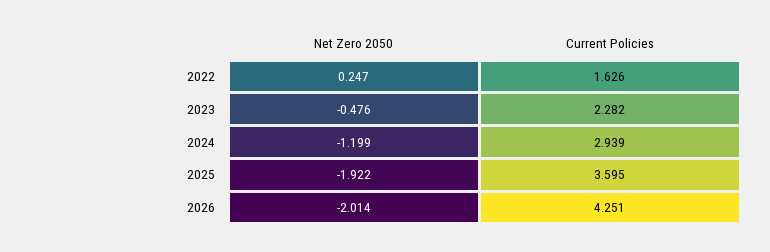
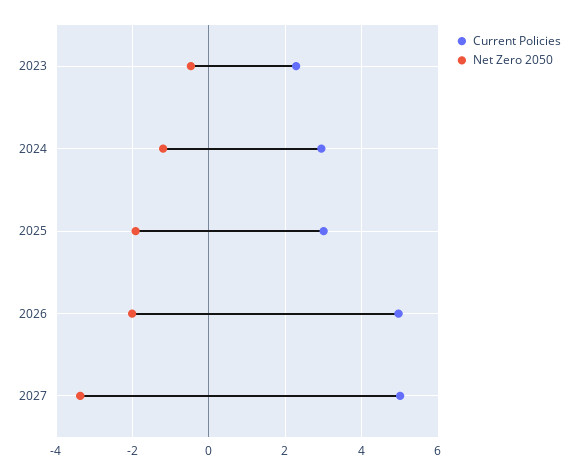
Net Zero 2050, 2022: 0.247 -> none
Current Policies, 2022: 1.626 -> none
Current Policies, 2025: 3.595 -> 3
Current Policies, 2026: 4.251 -> 5
Current Policies, 2027: none -> 5
Net Zero 2050, 2027: none -> -3.4

